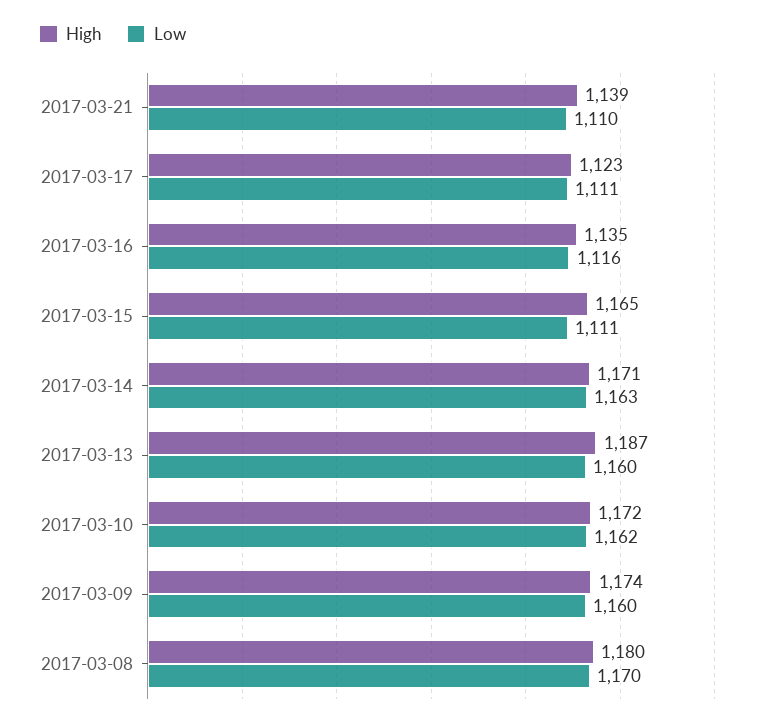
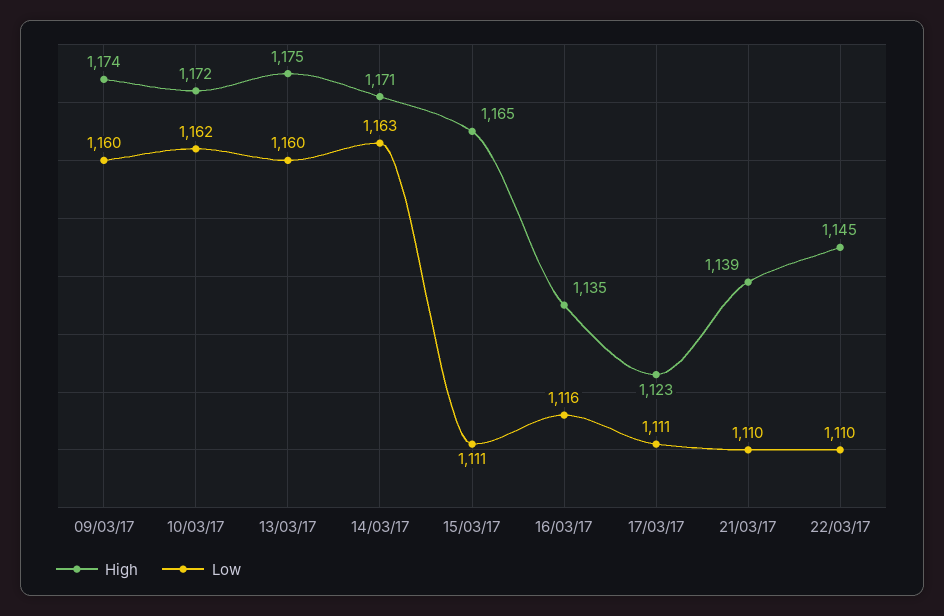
High, 2017-03-13: 1187 -> 1175
High, 2017-03-08: 1180 -> none
Low, 2017-03-08: 1170 -> none
High, 22/03/17: none -> 1145
Low, 22/03/17: none -> 1110

